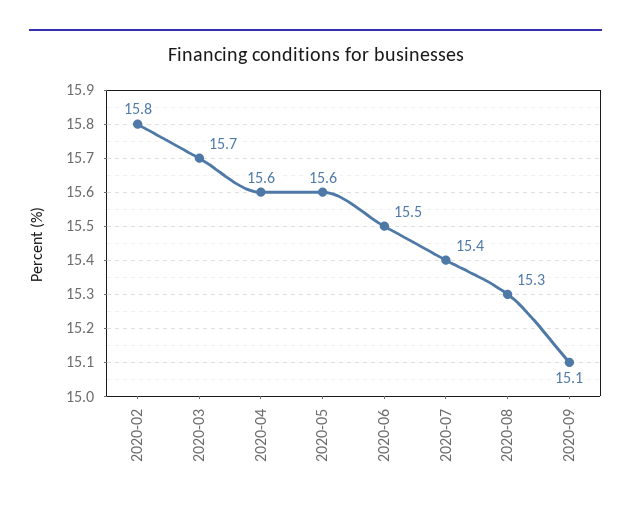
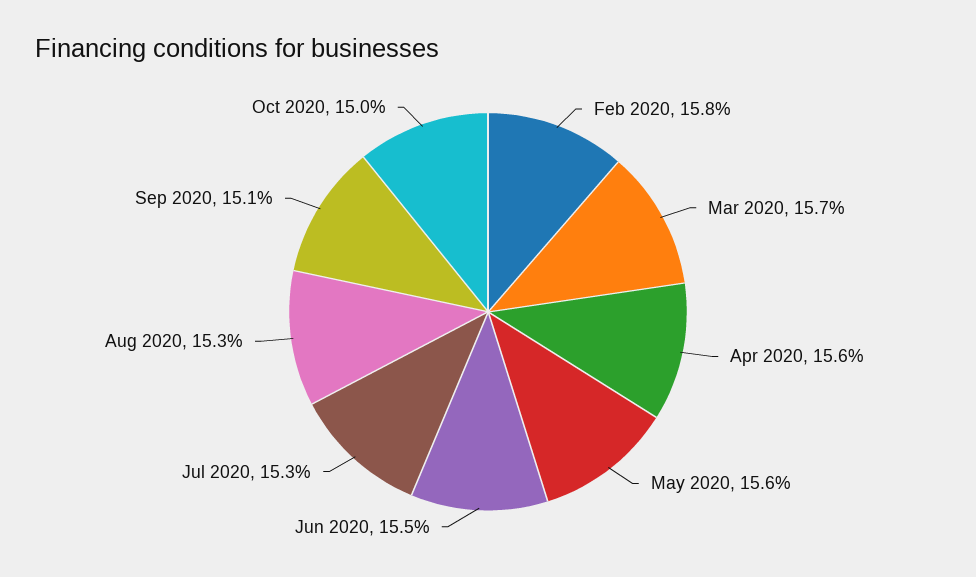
2020-07: 15.4 -> 15.3
Oct 2020: none -> 15

